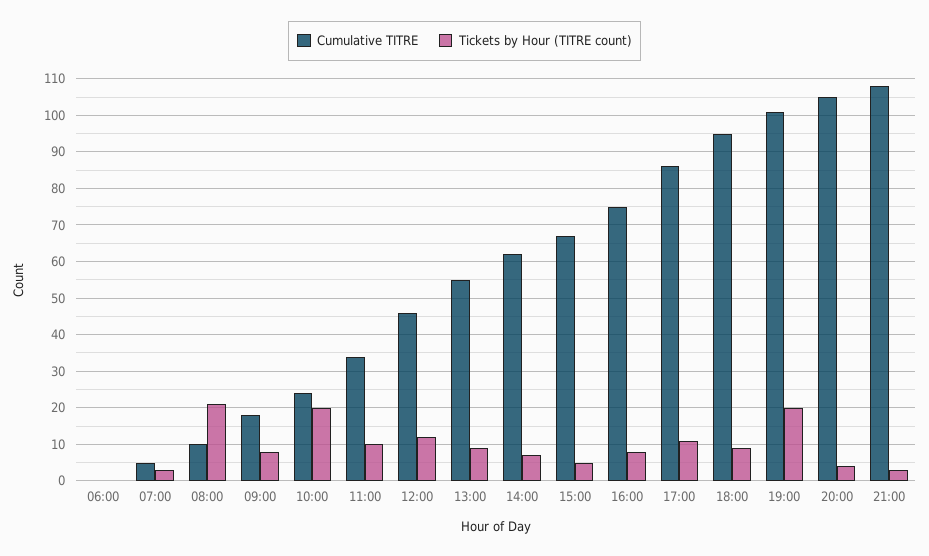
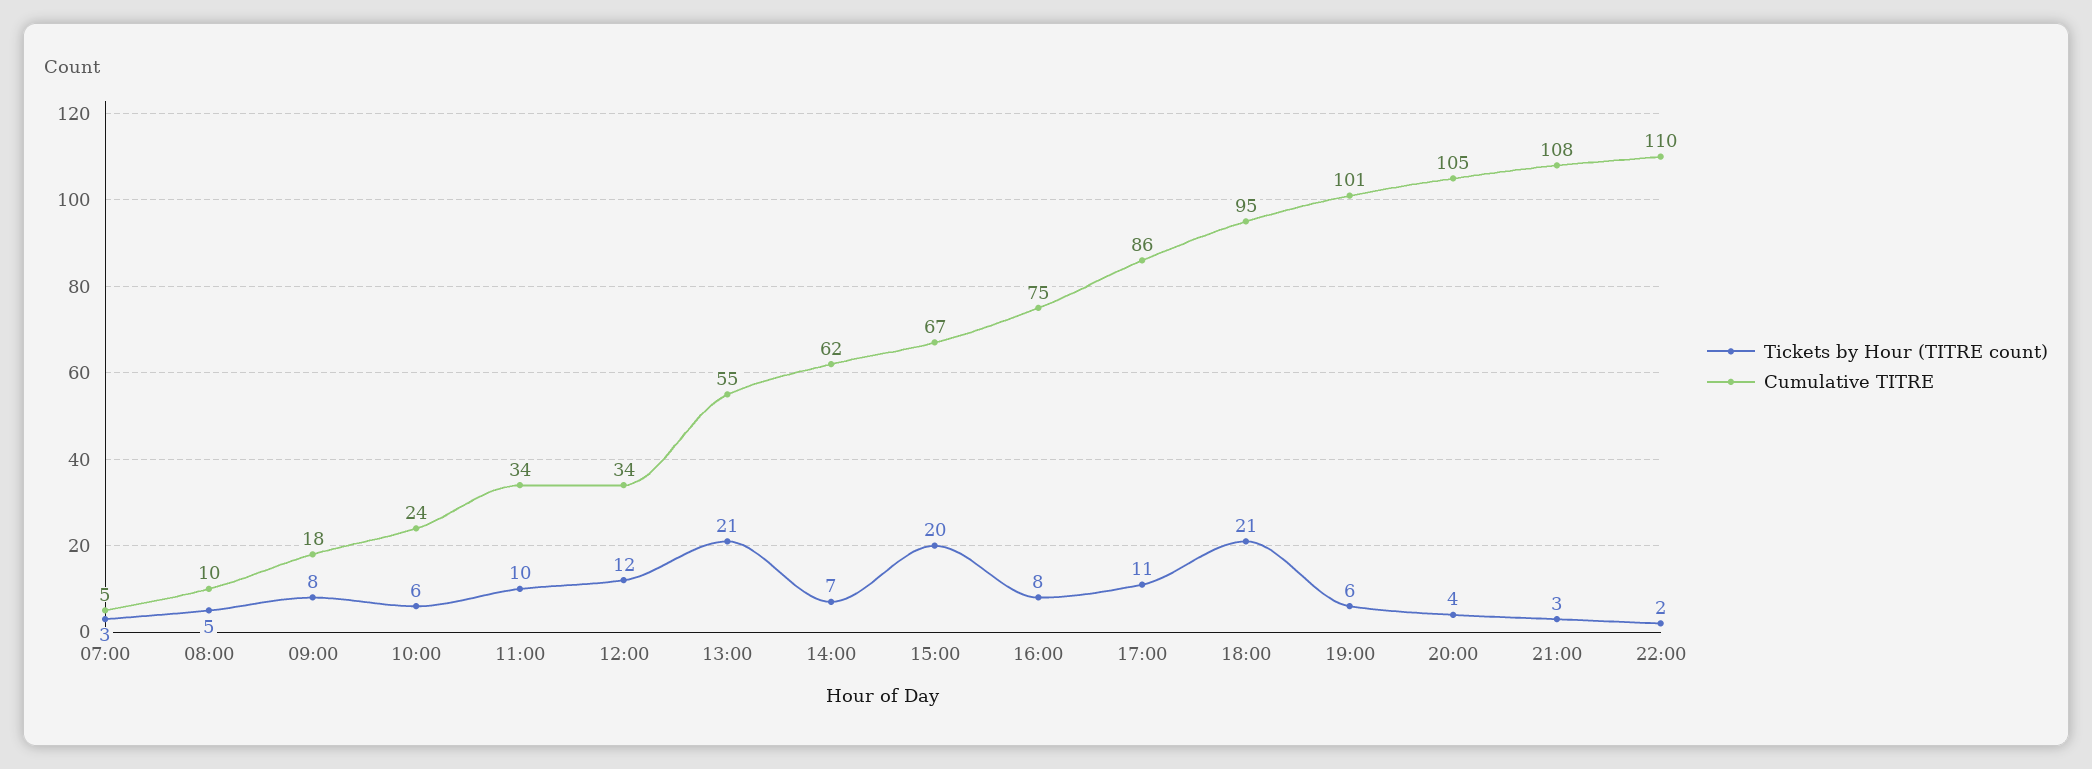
Cumulative TITRE, 06:00: 0 -> none
Tickets by Hour (TITRE count), 06:00: 0 -> none
Tickets by Hour (TITRE count), 08:00: 20 -> 5
Tickets by Hour (TITRE count), 10:00: 20 -> 6
Cumulative TITRE, 12:00: 45 -> 34
Tickets by Hour (TITRE count), 13:00: 10 -> 21
Tickets by Hour (TITRE count), 15:00: 5 -> 20
Tickets by Hour (TITRE count), 18:00: 10 -> 21
Tickets by Hour (TITRE count), 19:00: 20 -> 6
Tickets by Hour (TITRE count), 22:00: none -> 2
Cumulative TITRE, 22:00: none -> 110

